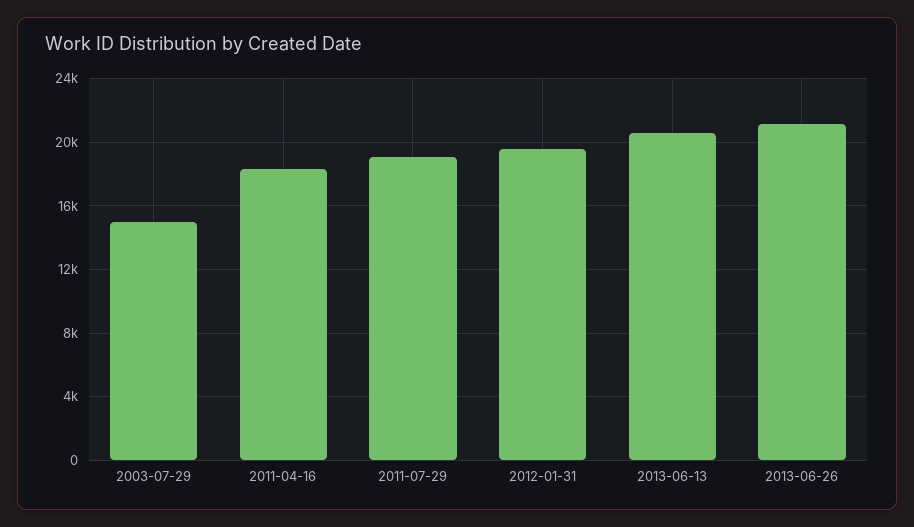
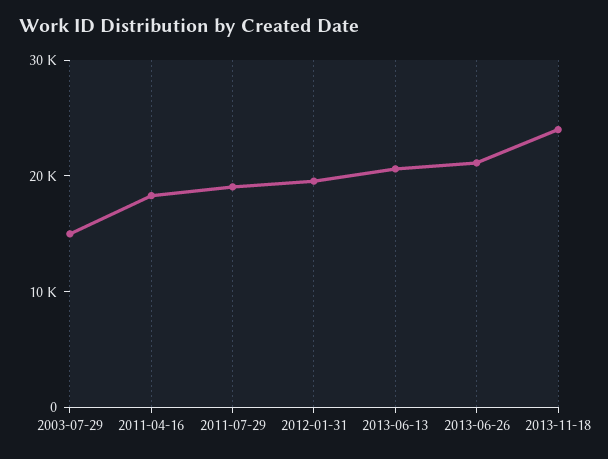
2013-11-18: none -> 24000

